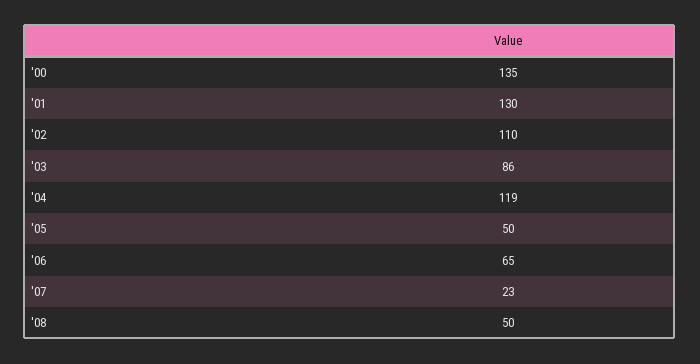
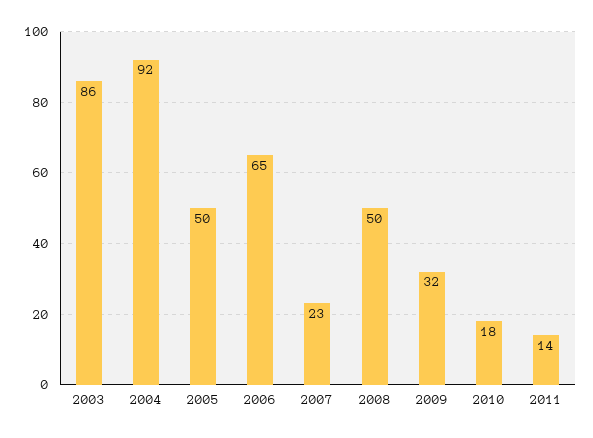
'00: 135 -> none
'01: 130 -> none
'02: 110 -> none
'04: 119 -> 92
2009: none -> 32
2010: none -> 18
2011: none -> 14

